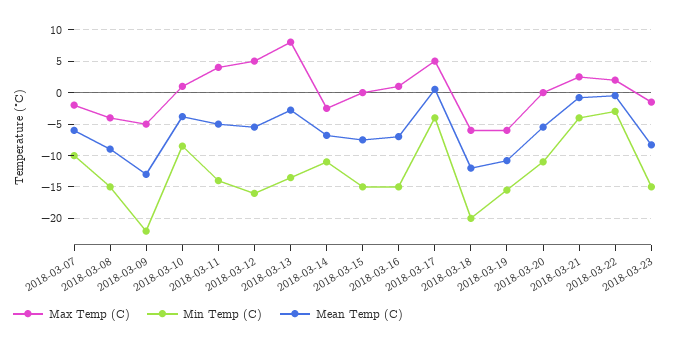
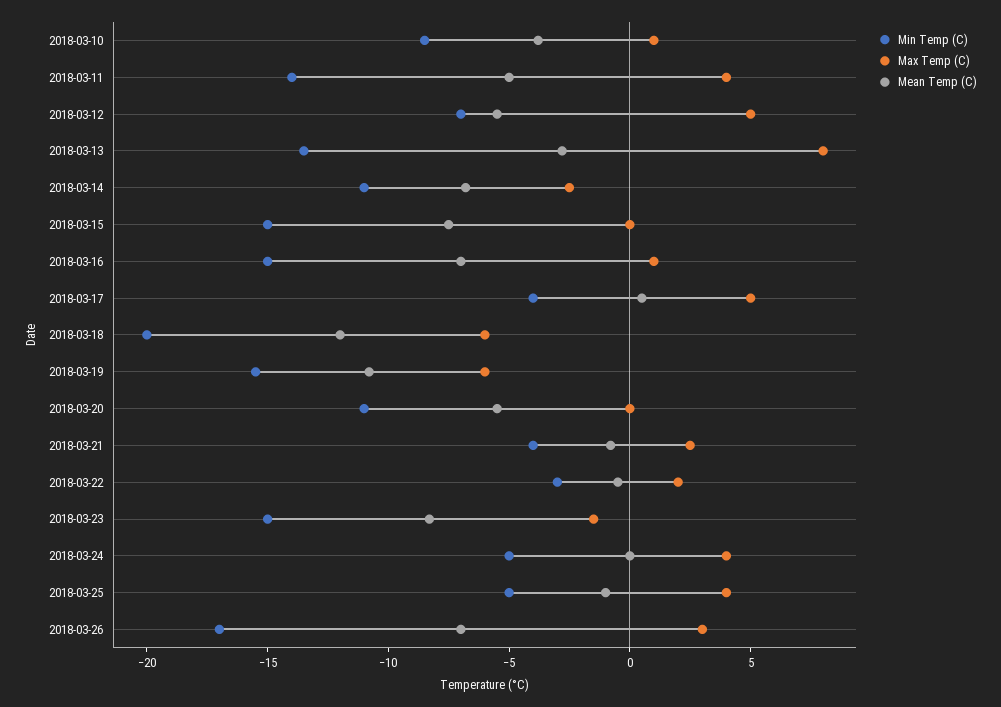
Max Temp (C), 2018-03-07: -2 -> none
Min Temp (C), 2018-03-07: -10 -> none
Mean Temp (C), 2018-03-07: -6 -> none
Max Temp (C), 2018-03-08: -4 -> none
Min Temp (C), 2018-03-08: -15 -> none
Mean Temp (C), 2018-03-08: -9 -> none
Max Temp (C), 2018-03-09: -5 -> none
Min Temp (C), 2018-03-09: -22 -> none
Mean Temp (C), 2018-03-09: -13 -> none
Min Temp (C), 2018-03-12: -16 -> -7
Min Temp (C), 2018-03-24: none -> -5
Max Temp (C), 2018-03-24: none -> 4
Mean Temp (C), 2018-03-24: none -> 0
Min Temp (C), 2018-03-25: none -> -5
Max Temp (C), 2018-03-25: none -> 4
Mean Temp (C), 2018-03-25: none -> -1
Min Temp (C), 2018-03-26: none -> -17
Max Temp (C), 2018-03-26: none -> 3
Mean Temp (C), 2018-03-26: none -> -7

